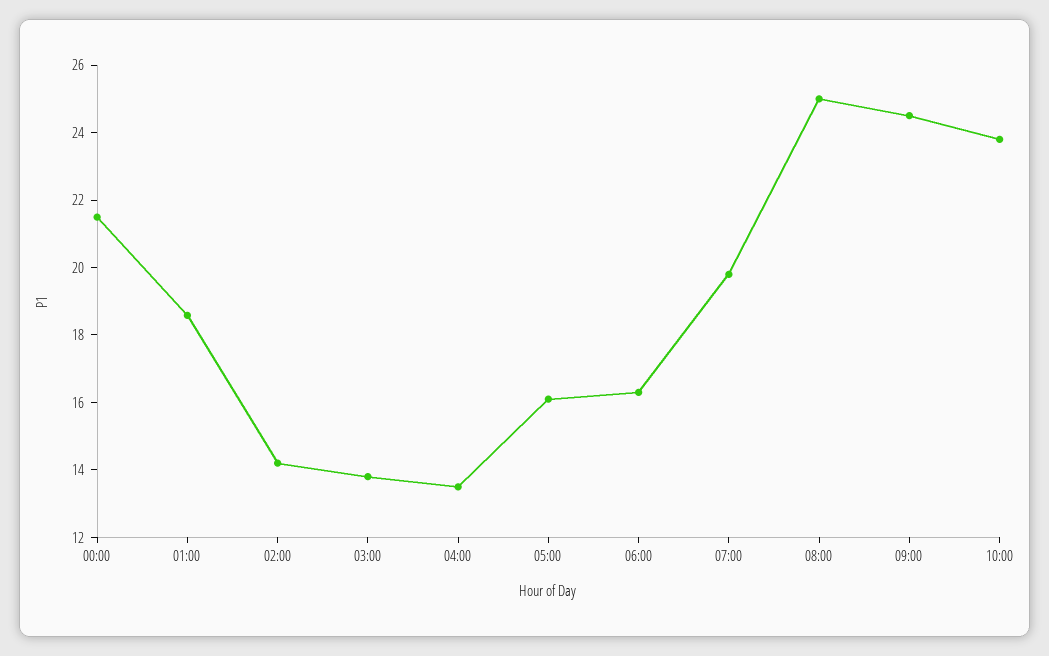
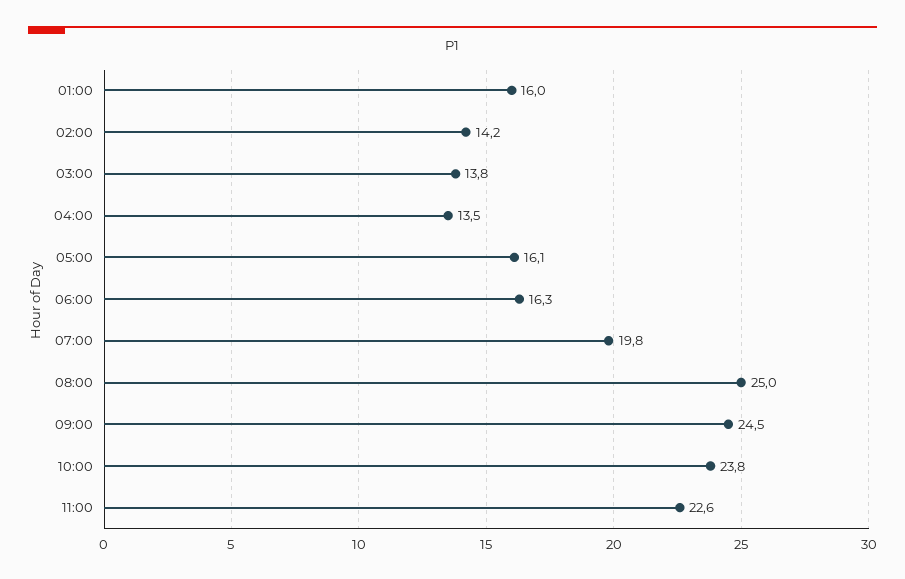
00:00: 21.5 -> none
01:00: 18.5 -> 16
11:00: none -> 22.6

